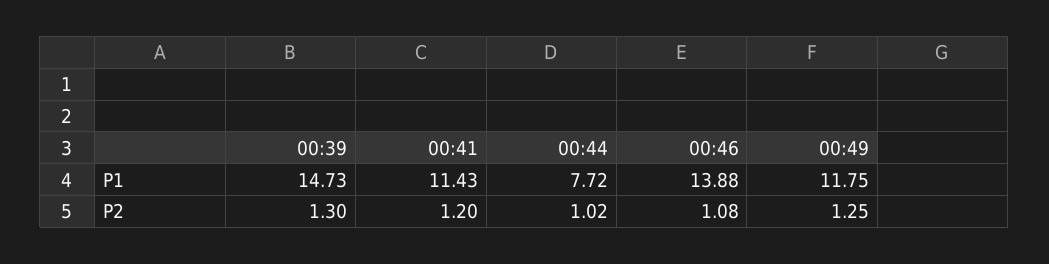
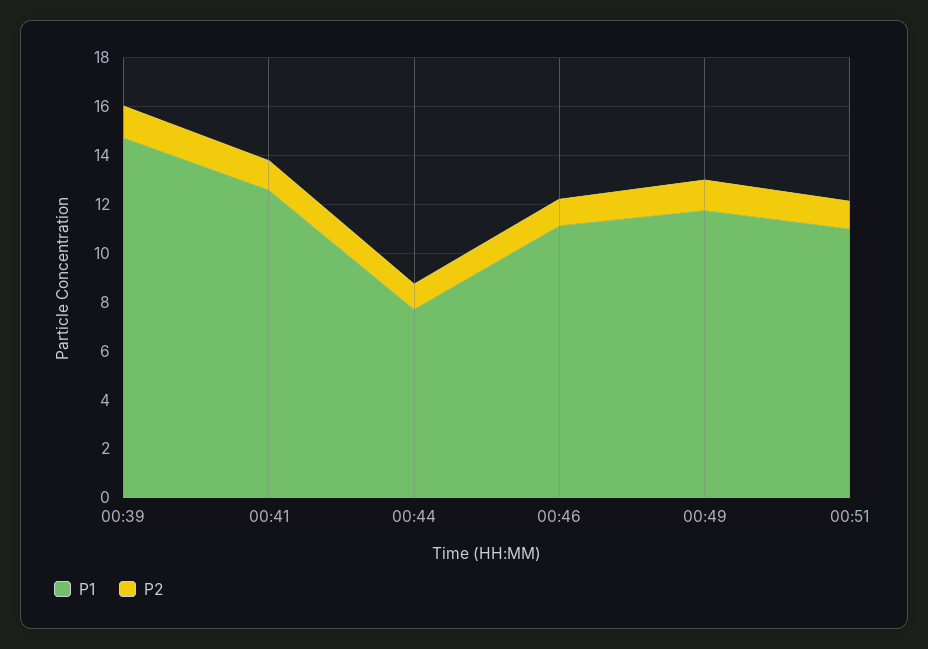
P1, 00:41: 11.43 -> 12.5
P1, 00:46: 13.88 -> 11
P1, 00:51: none -> 11
P2, 00:51: none -> 1

